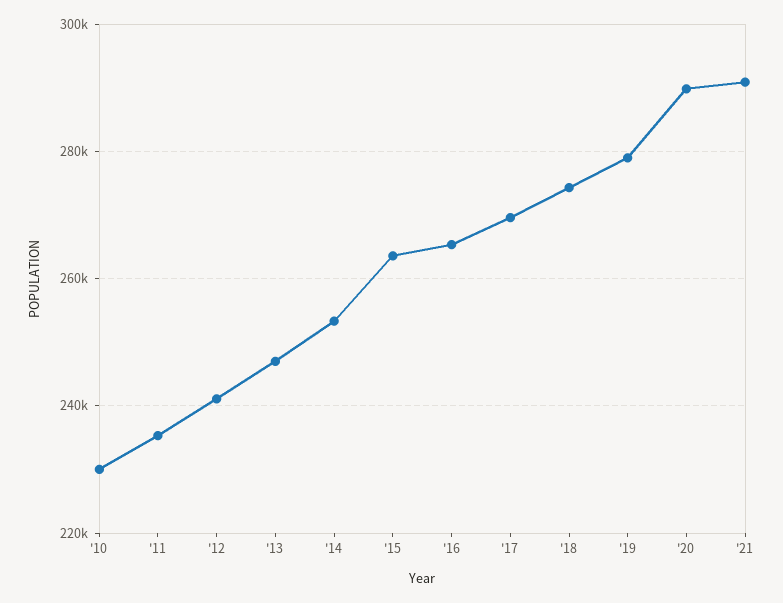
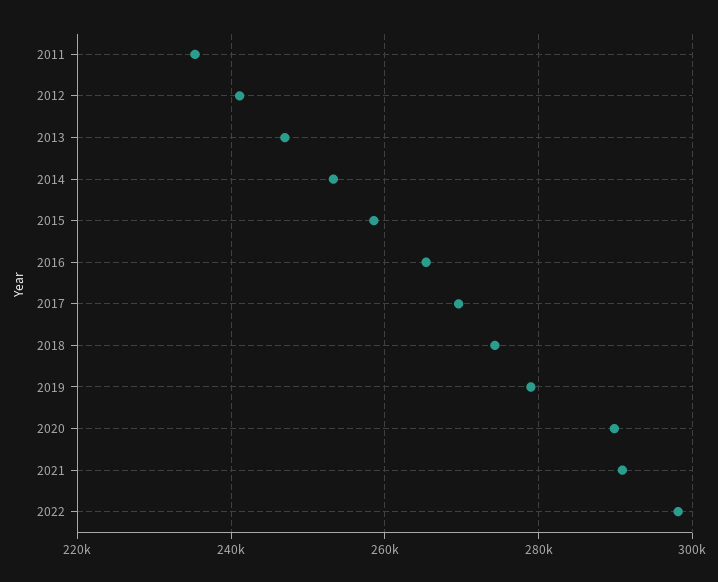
'10: 230000 -> none
'15: 264000 -> 258000
2022: none -> 298000

